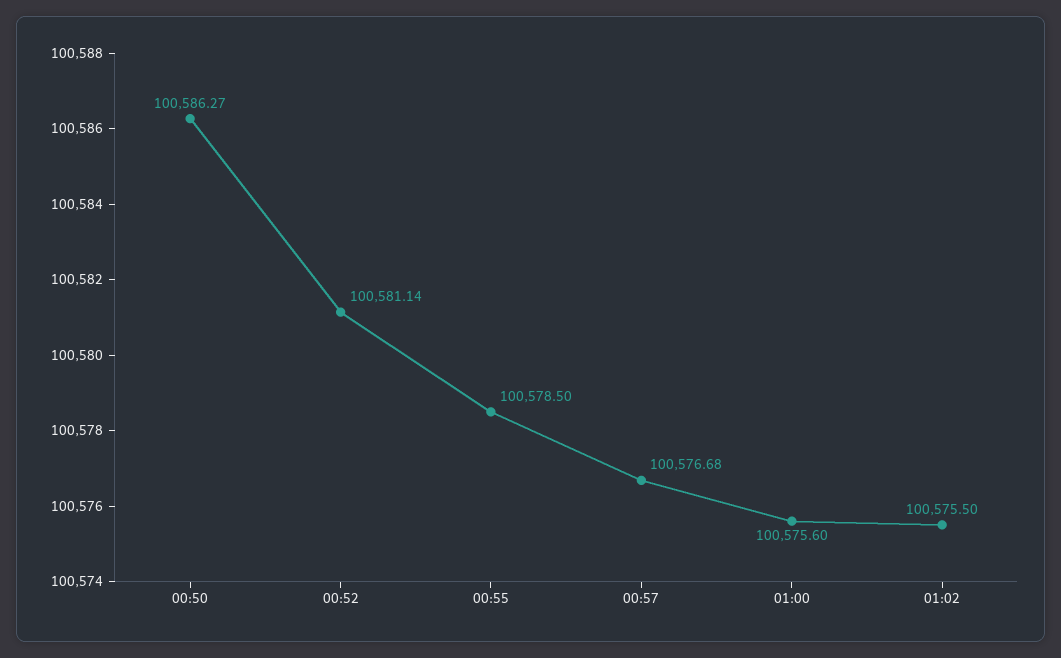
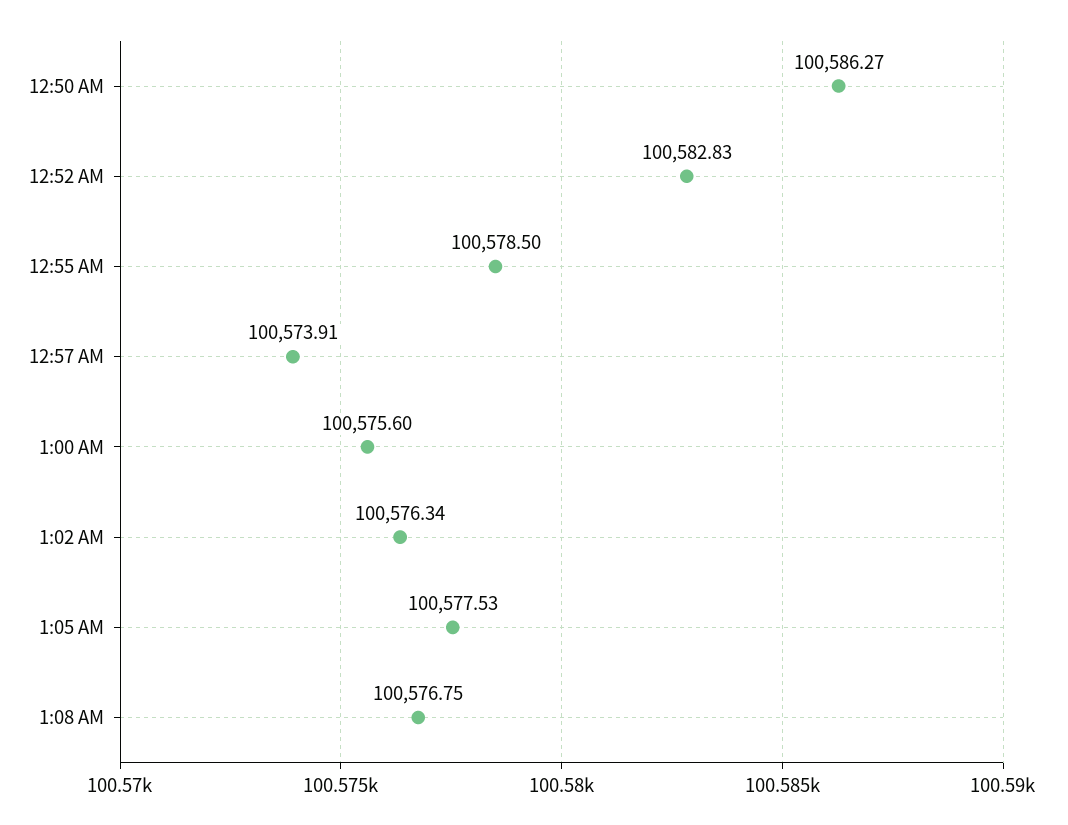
00:52: 100581.14 -> 100582.83
00:57: 100576.68 -> 100573.91
01:02: 100575.5 -> 100576.34
1:05 AM: none -> 100577.53
1:08 AM: none -> 100576.75

